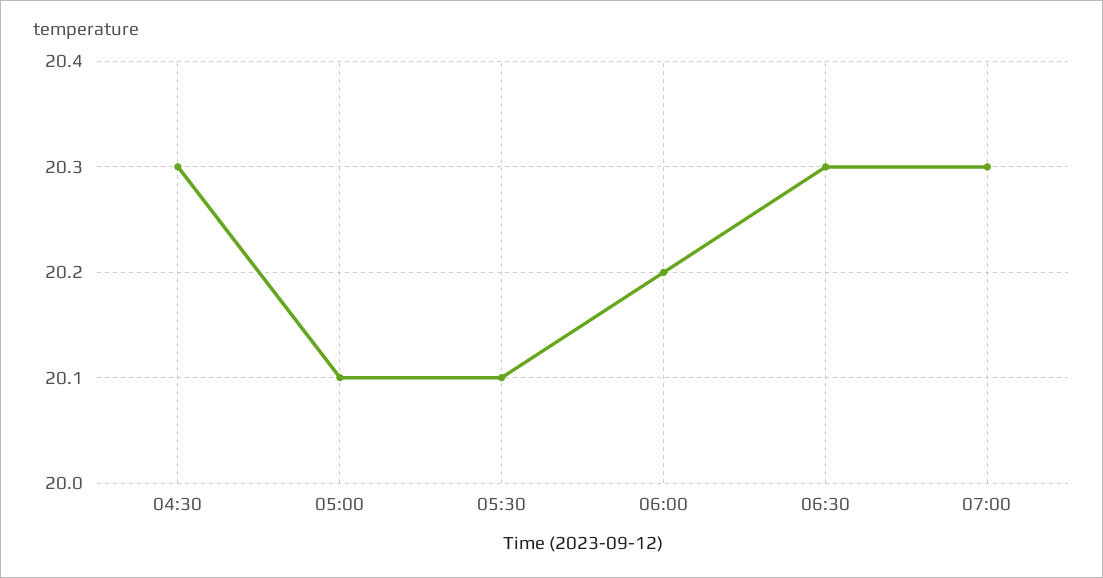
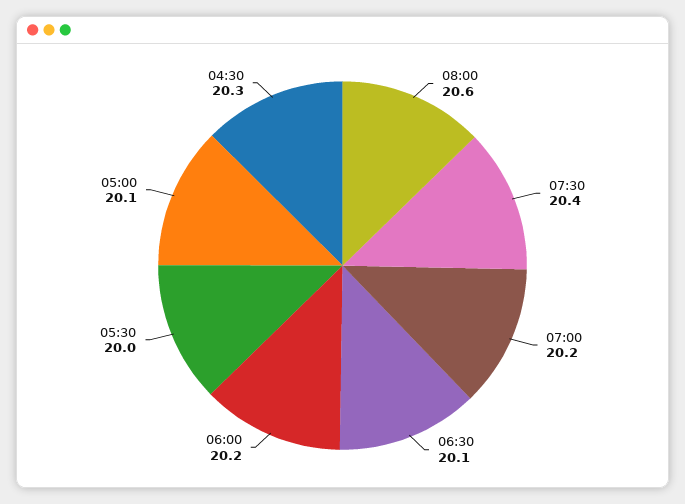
05:30: 20.1 -> 20
06:30: 20.3 -> 20.1
07:00: 20.3 -> 20.2
08:00: none -> 20.6
07:30: none -> 20.4

